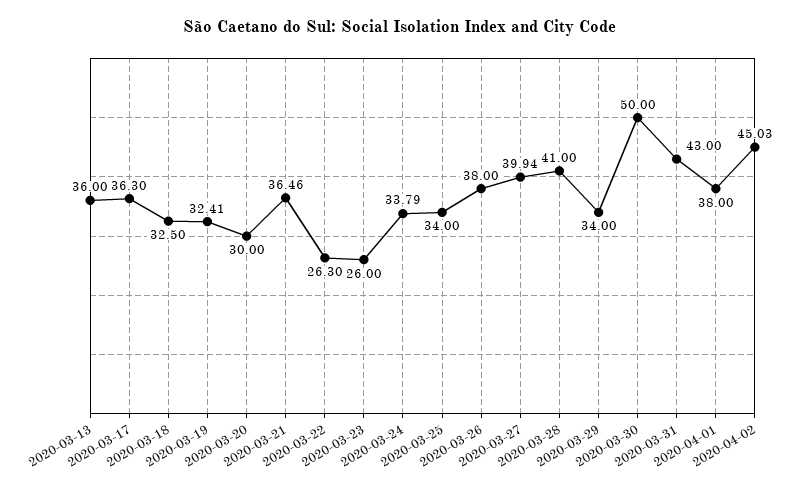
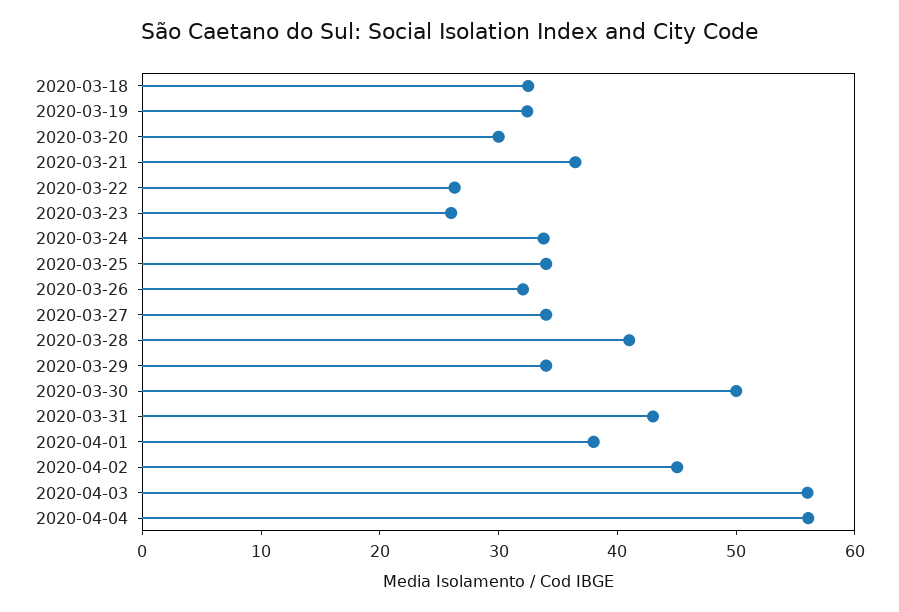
2020-03-13: 36 -> none
2020-03-17: 36.3 -> none
2020-03-26: 38 -> 32
2020-03-27: 39.94 -> 34
2020-04-03: none -> 56
2020-04-04: none -> 56

